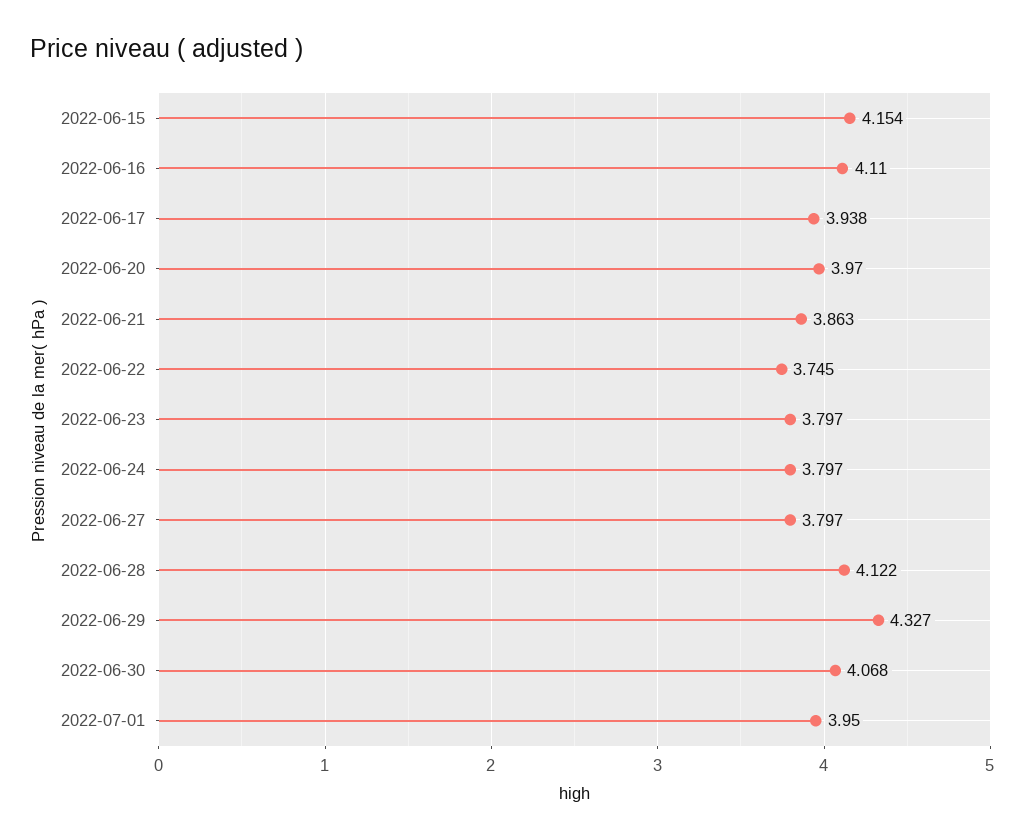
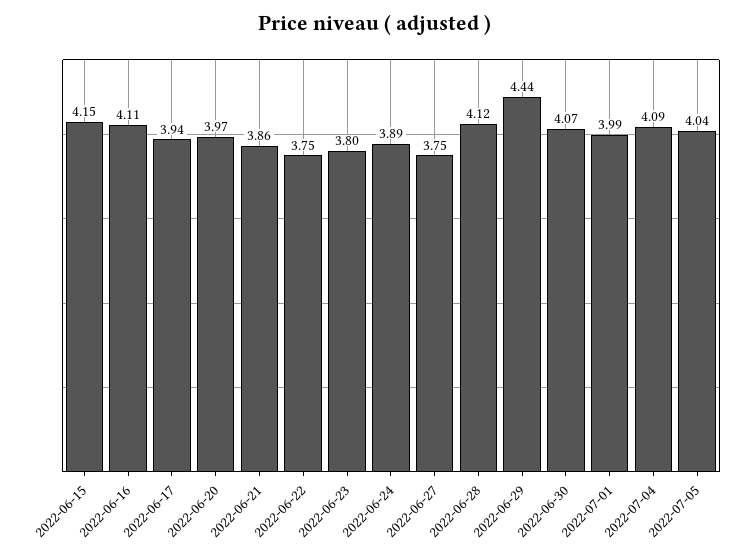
2022-06-24: 3.797 -> 3.89
2022-06-27: 3.797 -> 3.75
2022-06-29: 4.327 -> 4.44
2022-07-01: 3.95 -> 3.99
2022-07-04: none -> 4.09
2022-07-05: none -> 4.04

